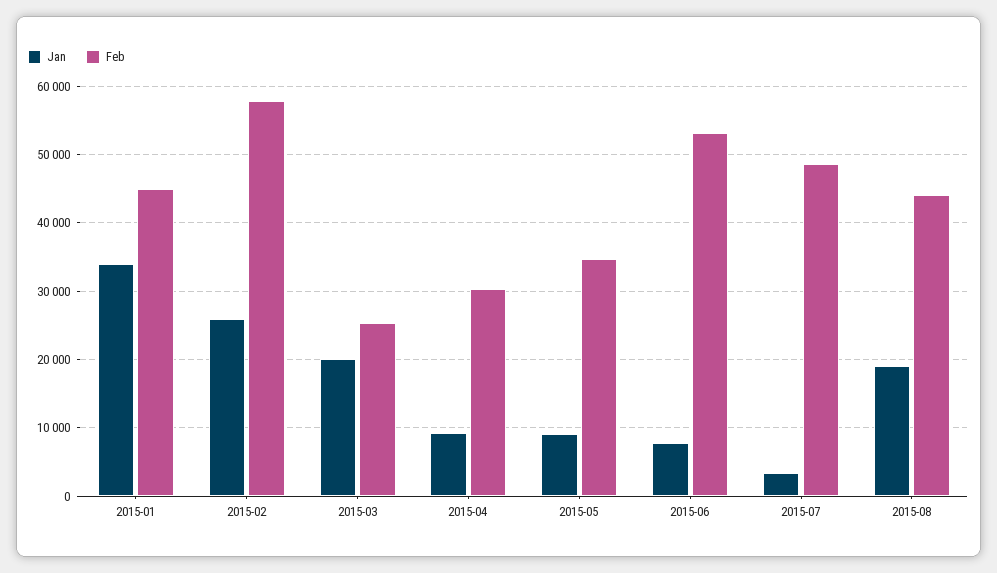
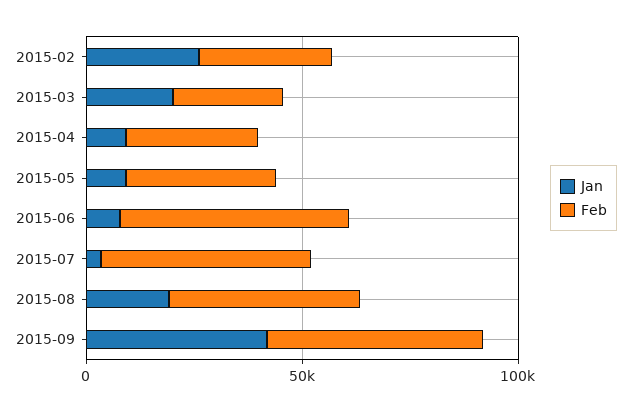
Jan, 2015-01: 34000 -> none
Feb, 2015-01: 45000 -> none
Feb, 2015-02: 58000 -> 30000
Jan, 2015-09: none -> 40000
Feb, 2015-09: none -> 50000

